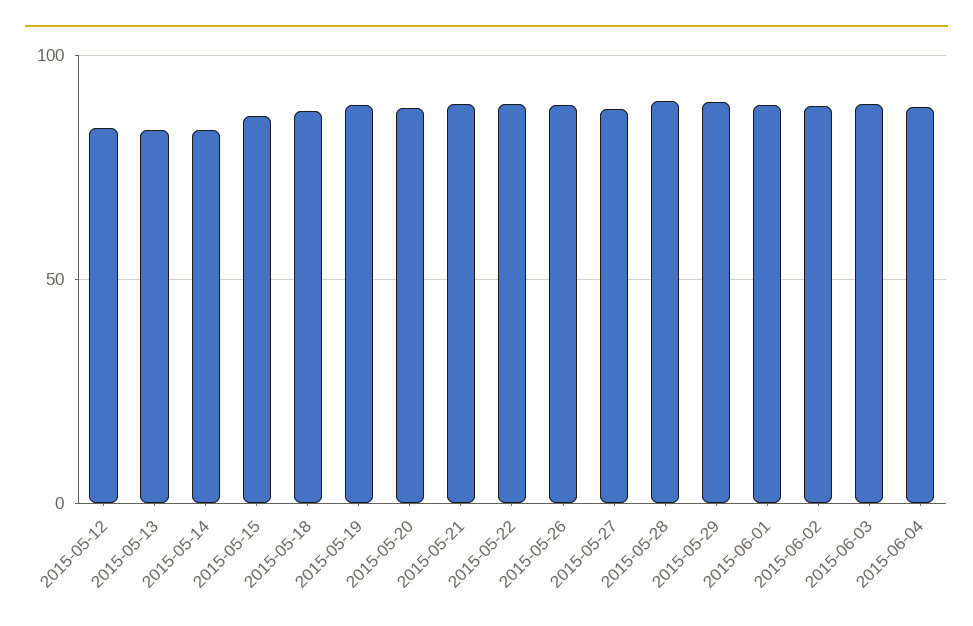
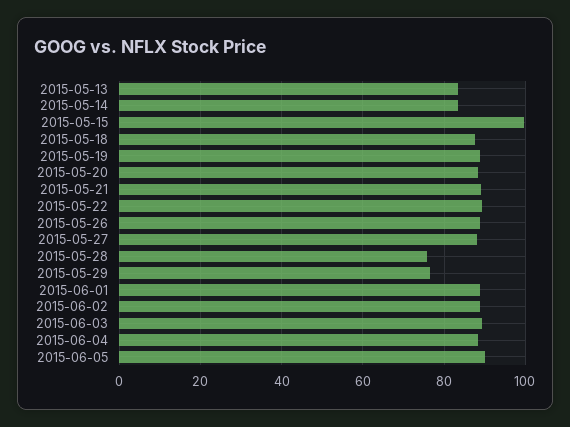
2015-05-12: 85 -> none
2015-05-15: 85 -> 100
2015-05-28: 90 -> 76
2015-05-29: 90 -> 76
2015-06-05: none -> 90

